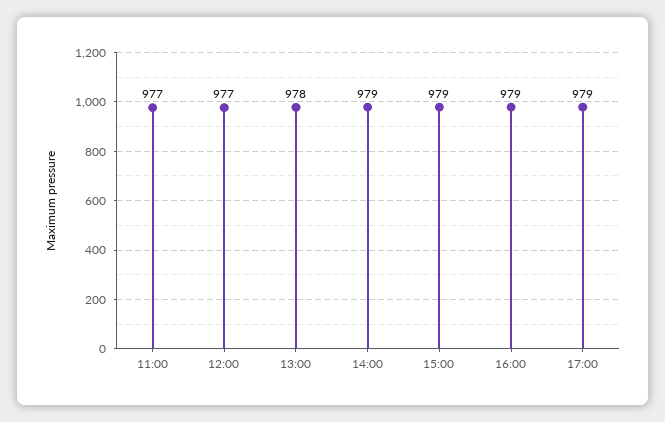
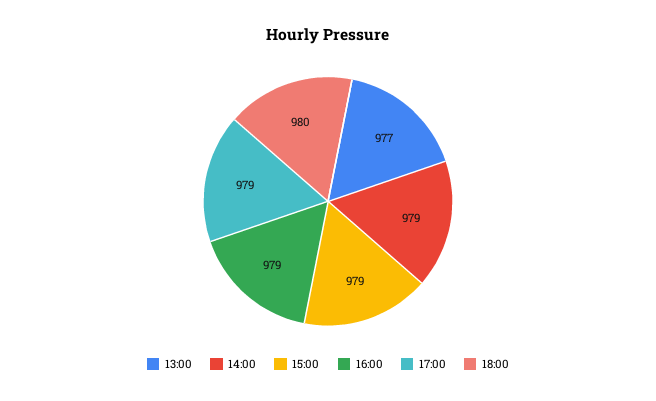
11:00: 977 -> none
12:00: 977 -> none
13:00: 978 -> 977
18:00: none -> 980

